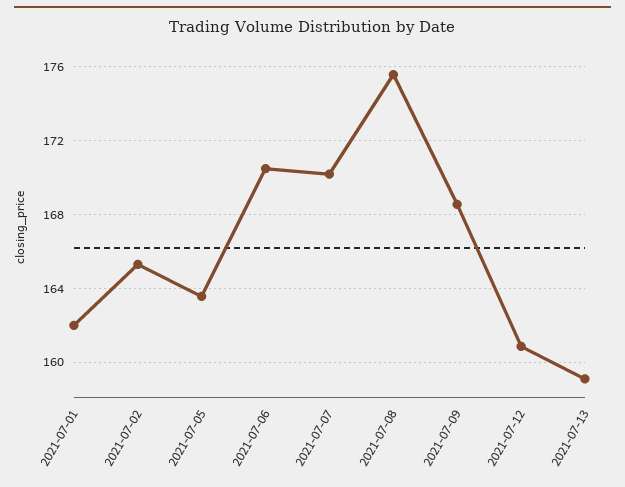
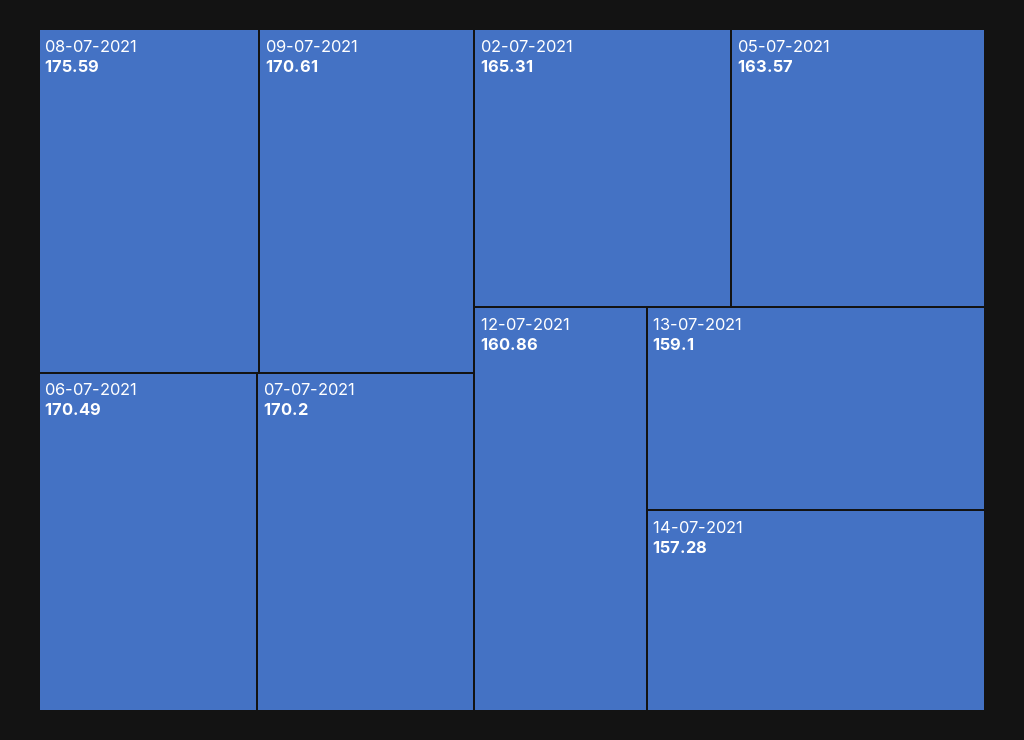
2021-07-01: 162 -> none
2021-07-09: 168.5 -> 170.61
14-07-2021: none -> 157.28

